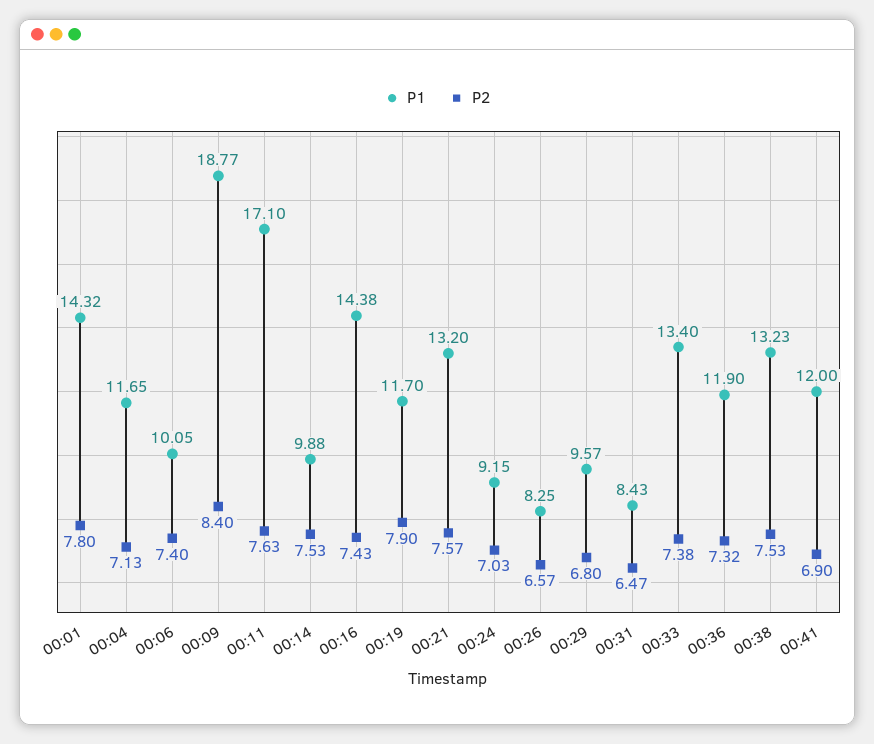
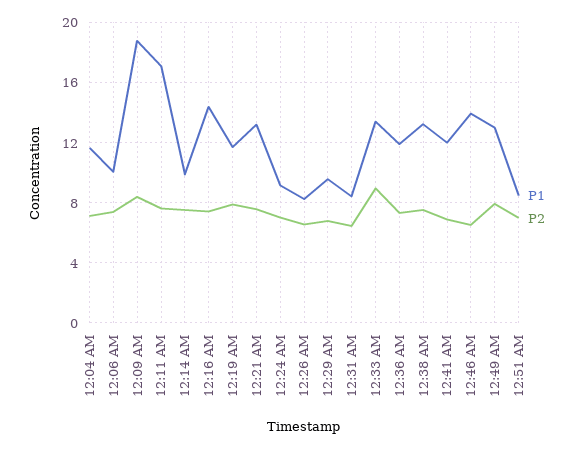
P1, 00:01: 14.32 -> none
P2, 00:01: 7.8 -> none
P2, 00:33: 7.38 -> 9
P1, 12:46 AM: none -> 14
P2, 12:46 AM: none -> 6.5
P1, 12:49 AM: none -> 13
P2, 12:49 AM: none -> 8
P1, 12:51 AM: none -> 8.5
P2, 12:51 AM: none -> 7

